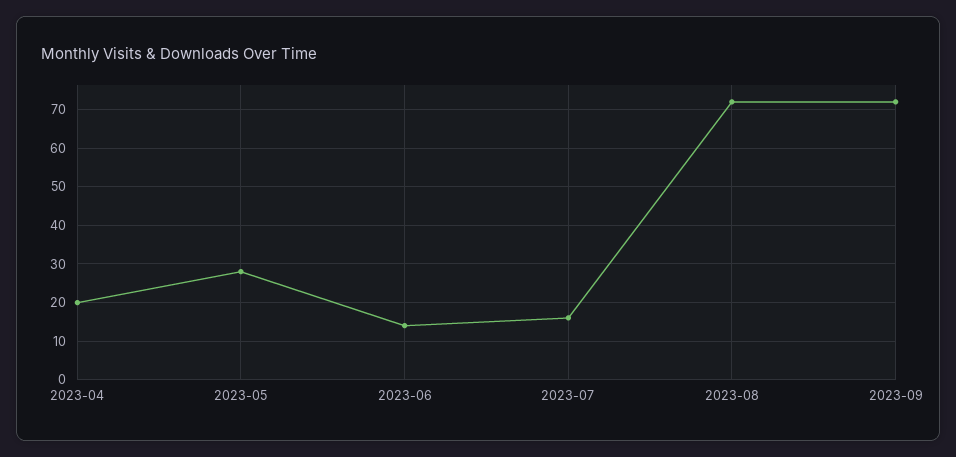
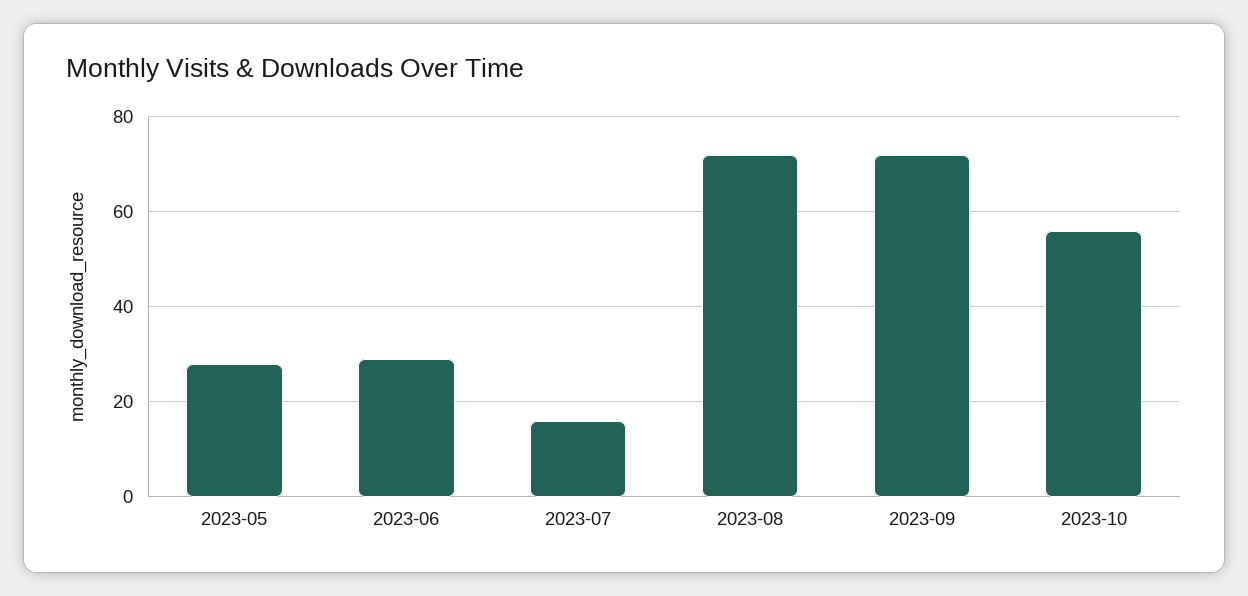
2023-04: 20 -> none
2023-06: 15 -> 30
2023-10: none -> 55

